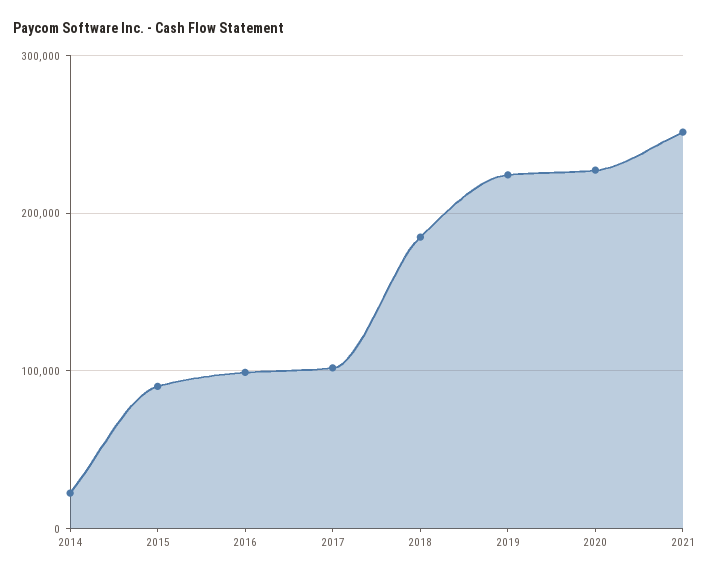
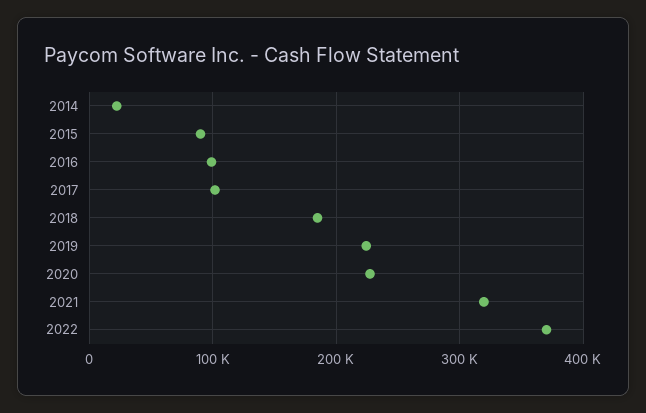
2021: 250000 -> 320000
2022: none -> 370000

